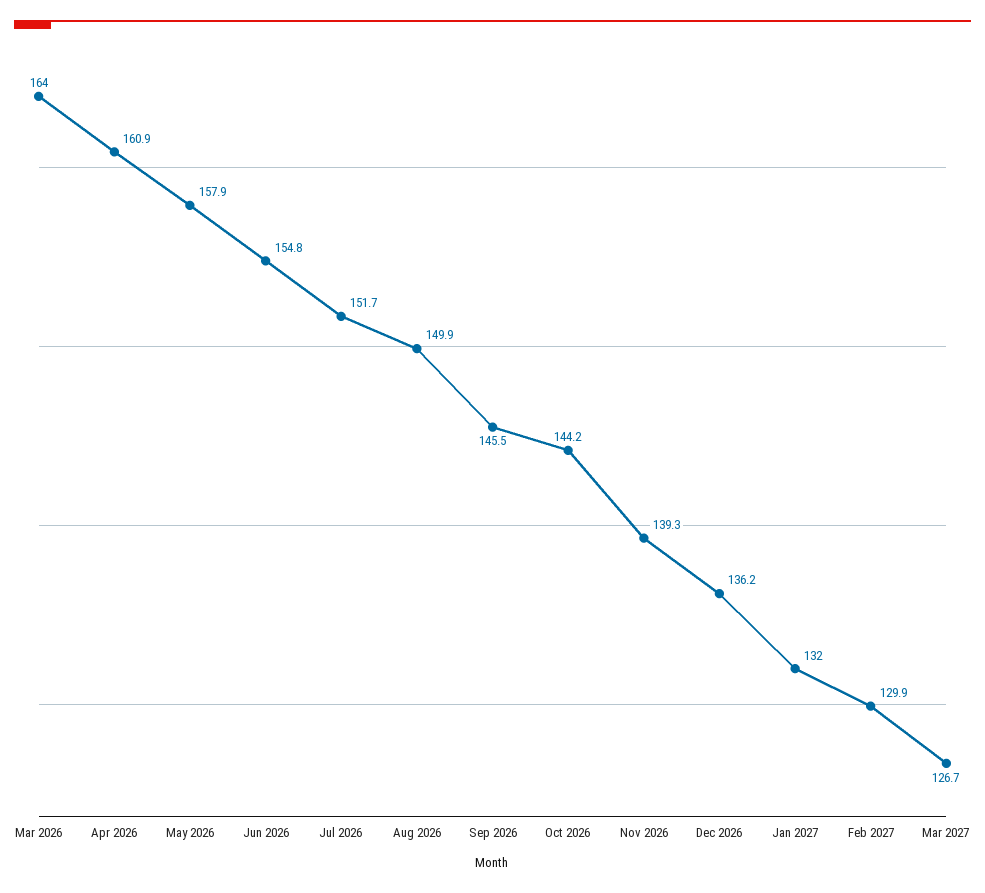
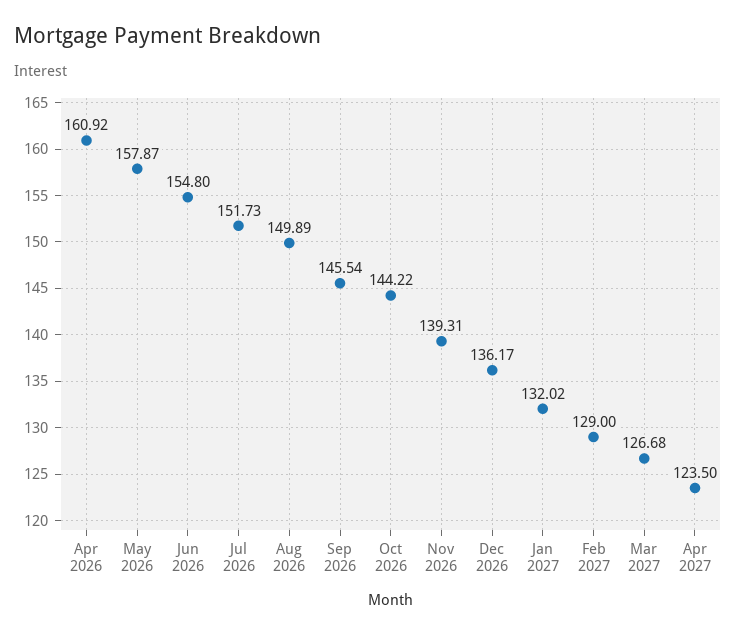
Mar 2026: 164 -> none
Feb 2027: 129.9 -> 129
Apr 2027: none -> 123.5

